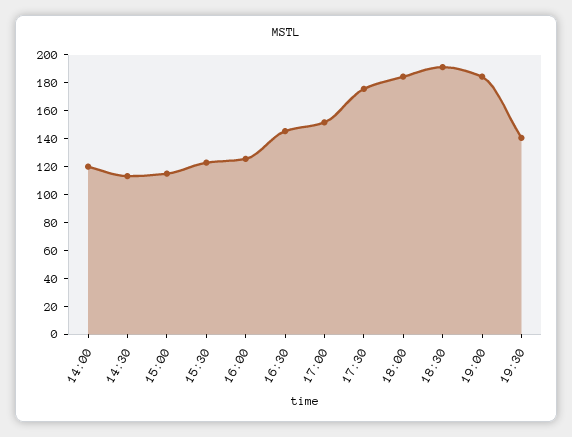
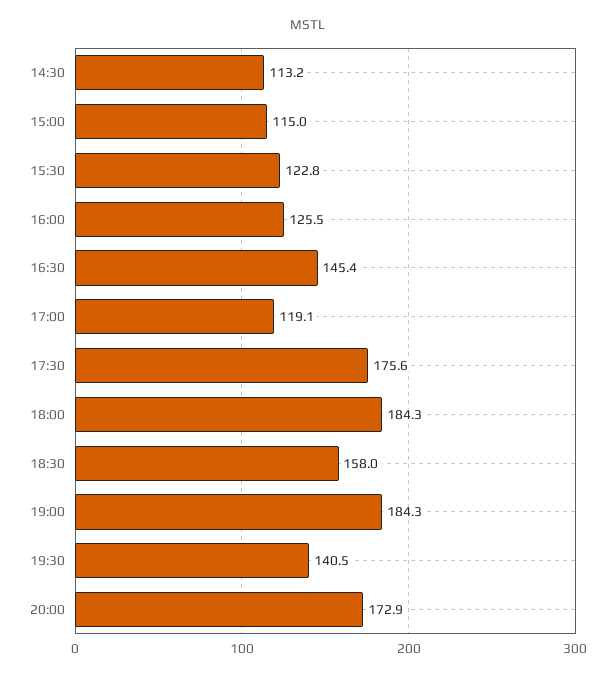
14:00: 120 -> none
17:00: 150 -> 119.1
18:30: 190 -> 158
20:00: none -> 172.9

